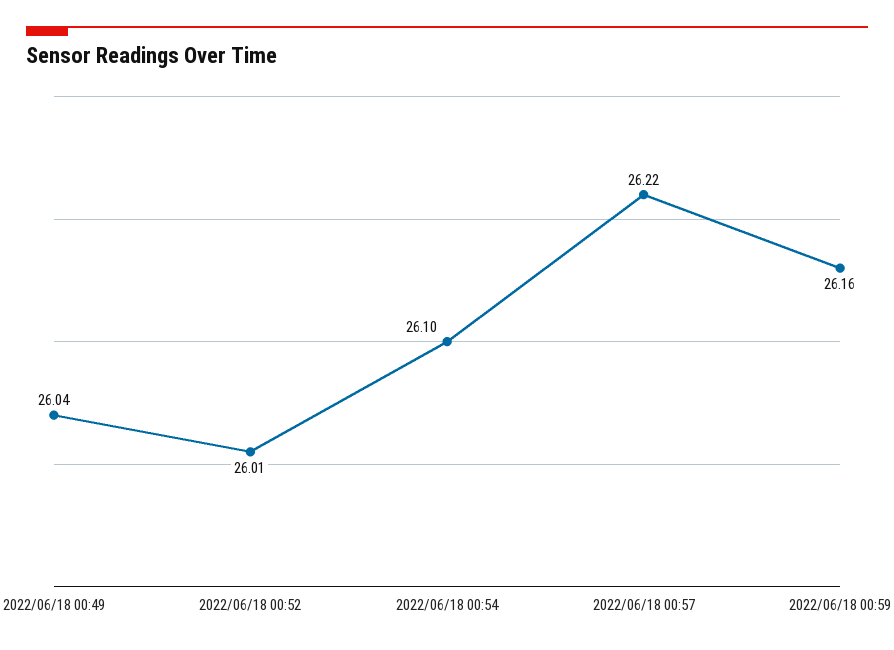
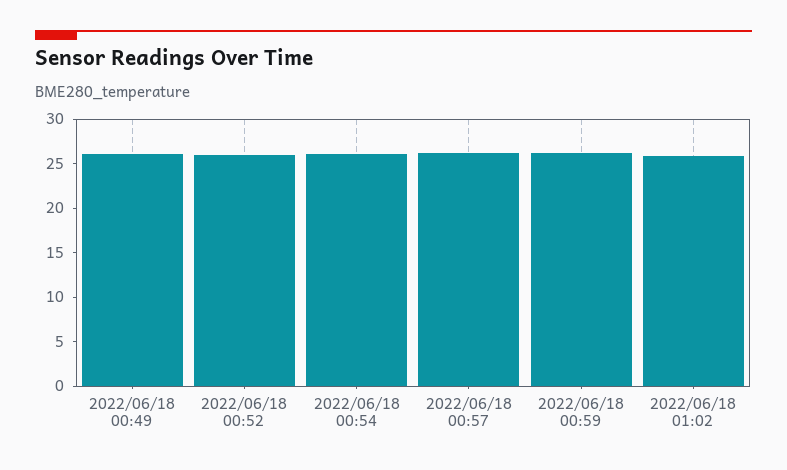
2022/06/18 01:02: none -> 26

